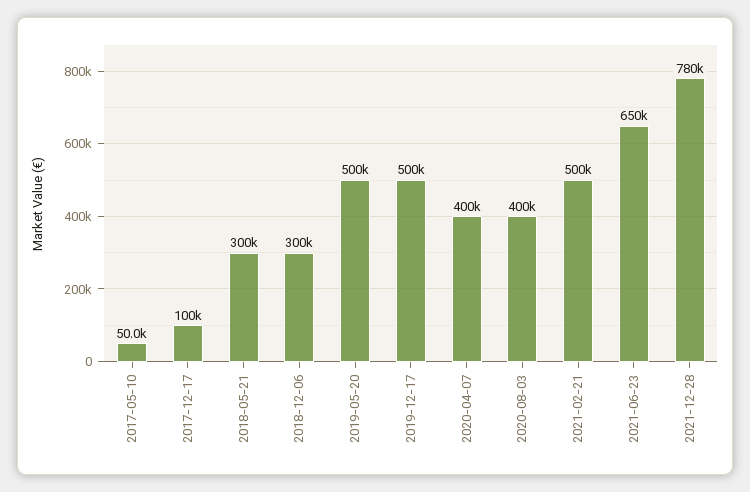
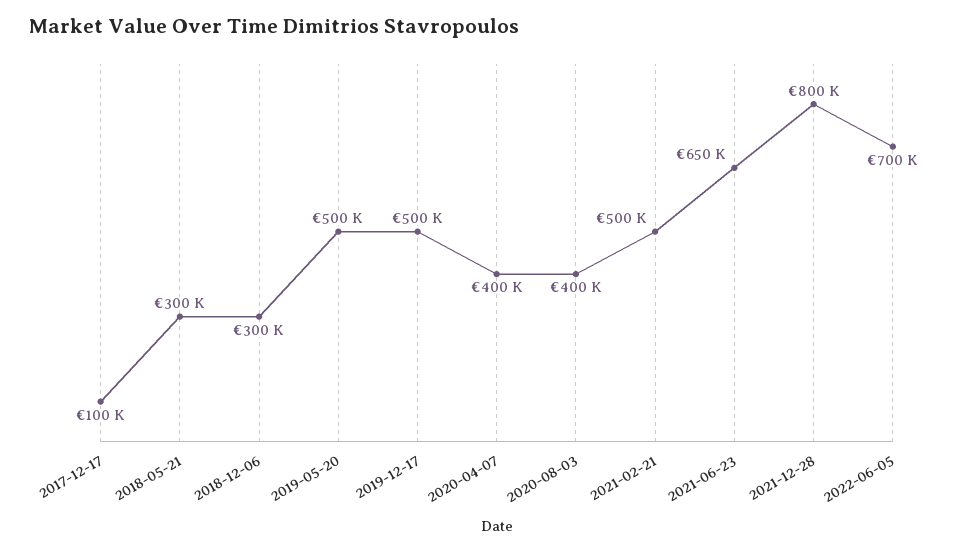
2017-05-10: 50000 -> none
2021-12-28: 780000 -> 800000
2022-06-05: none -> 700000

